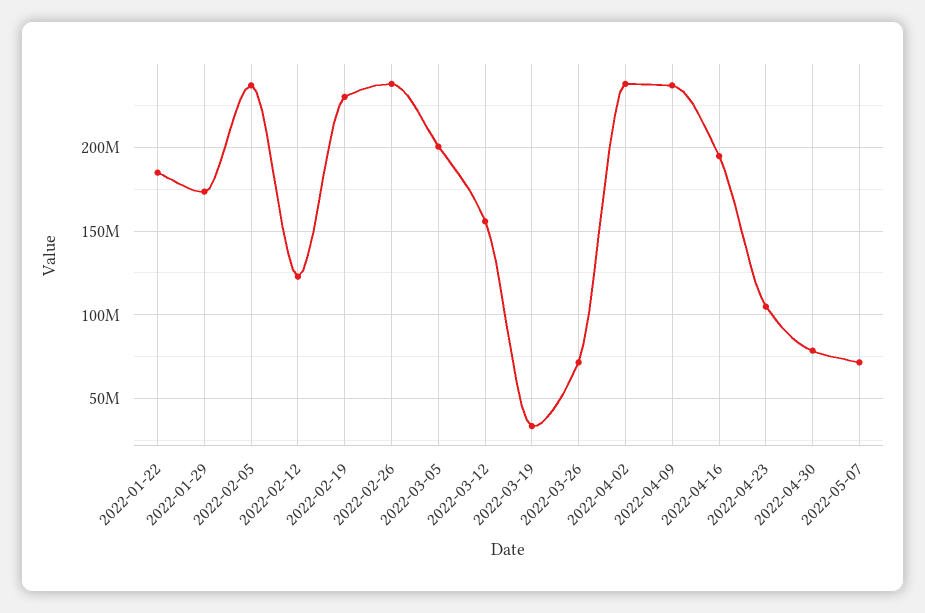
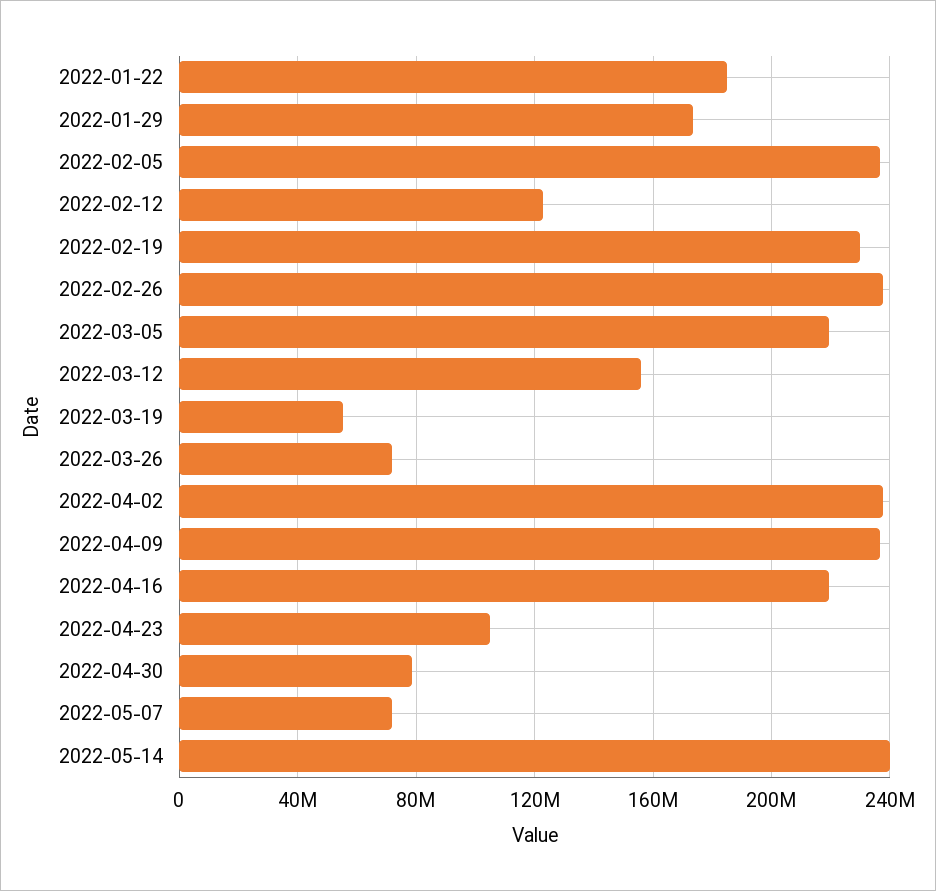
2022-03-05: 200000000 -> 220000000
2022-03-19: 35000000 -> 55000000
2022-04-16: 195000000 -> 220000000
2022-05-14: none -> 240000000

